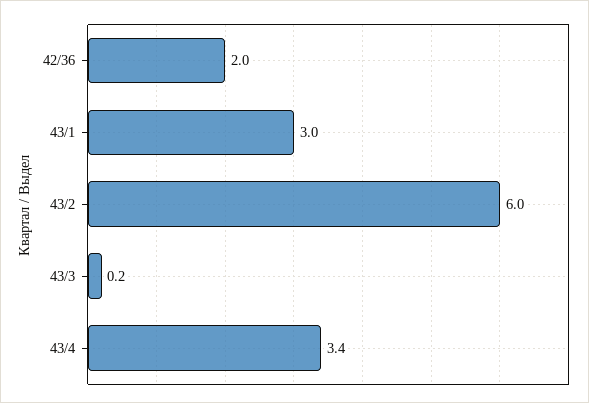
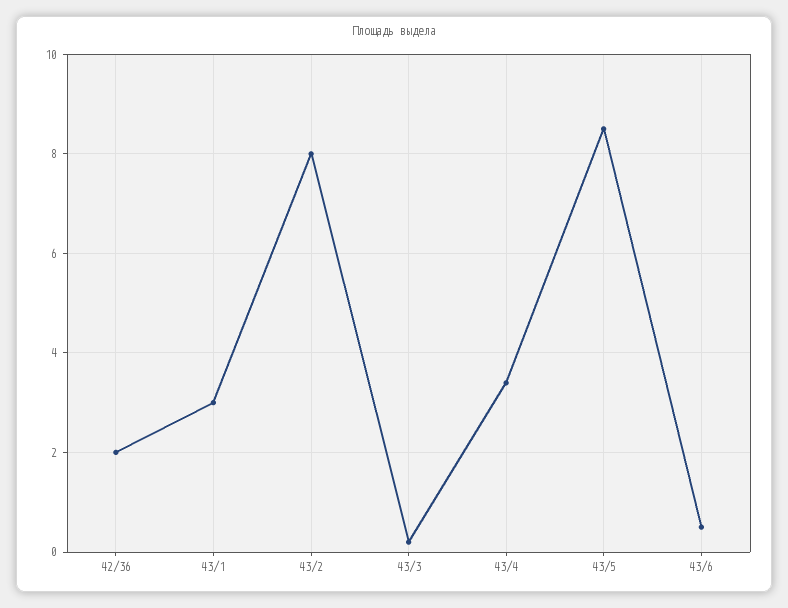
43/2: 6 -> 8
43/5: none -> 8.5
43/6: none -> 0.5

